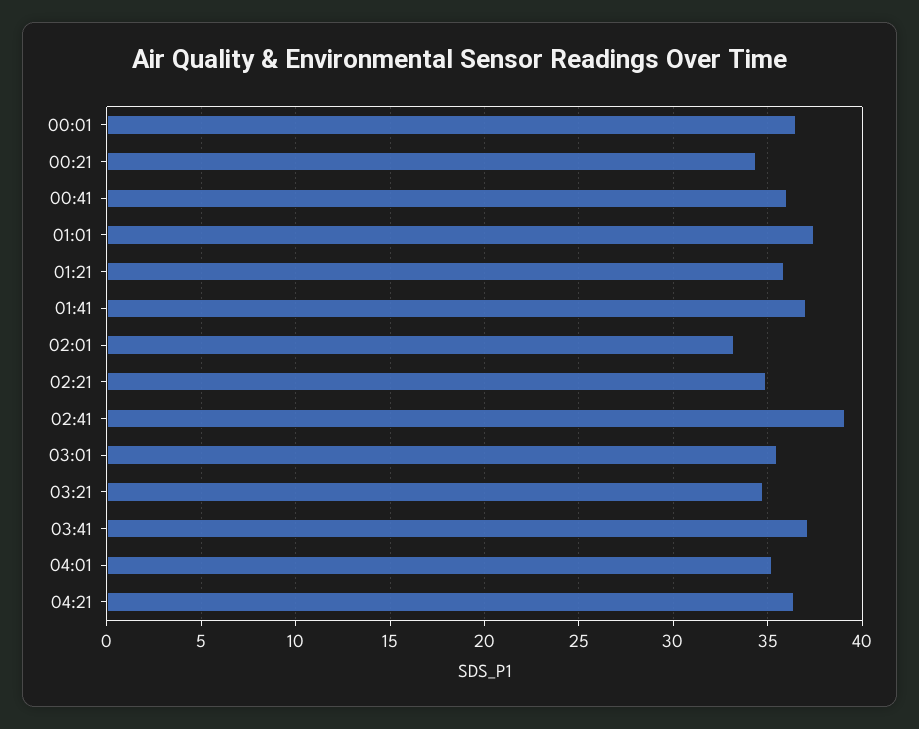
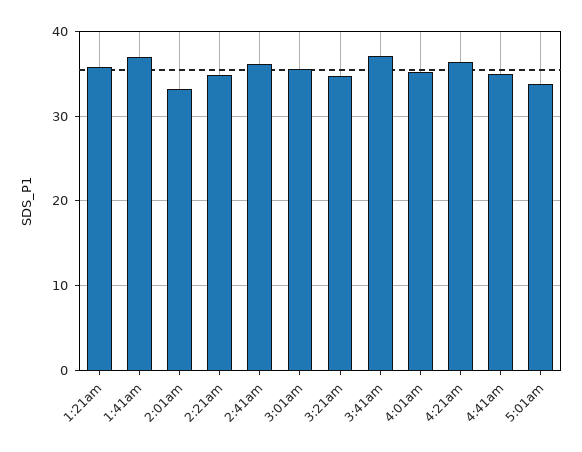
00:01: 36.5 -> none
00:21: 34.5 -> none
00:41: 36 -> none
01:01: 37.5 -> none
02:41: 39 -> 36
4:41am: none -> 35
5:01am: none -> 34

